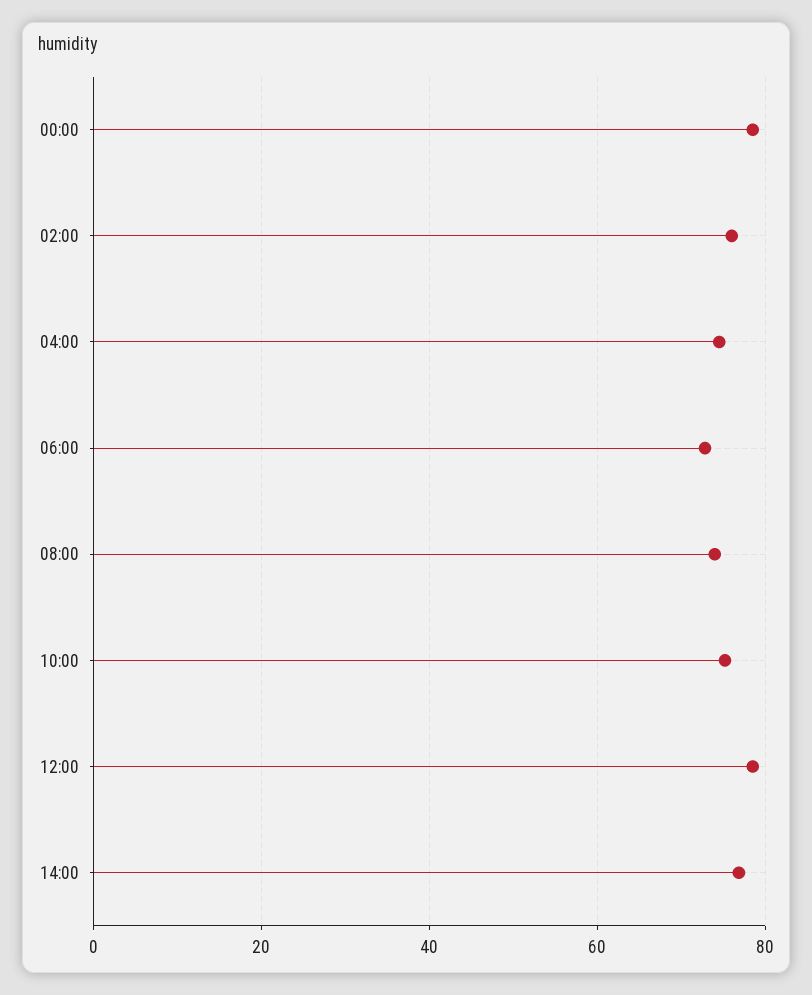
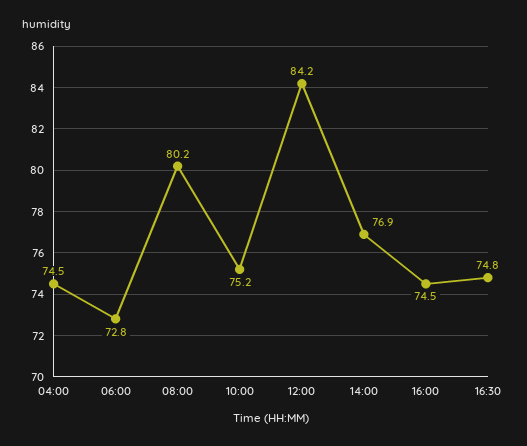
00:00: 78 -> none
02:00: 76 -> none
08:00: 74 -> 80.2
12:00: 78 -> 84.2
16:00: none -> 74.5
16:30: none -> 74.8

